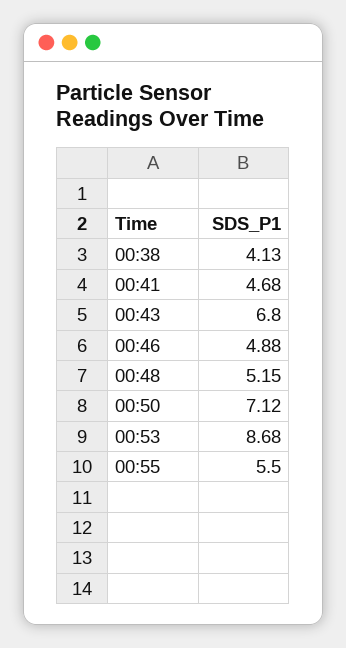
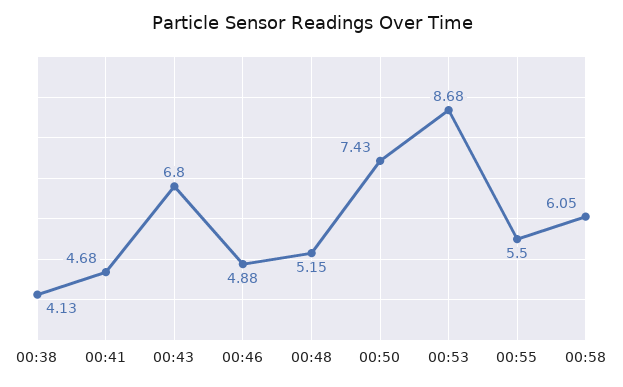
00:50: 7.12 -> 7.43
00:58: none -> 6.05

